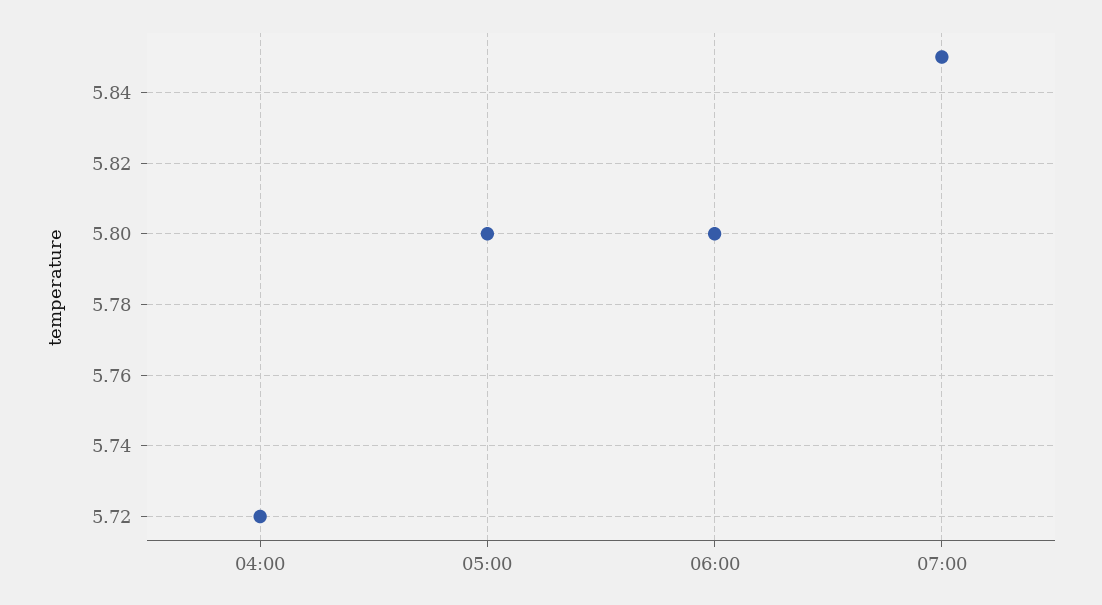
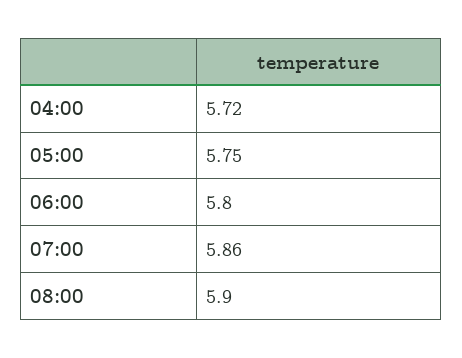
05:00: 5.8 -> 5.75
07:00: 5.85 -> 5.86
08:00: none -> 5.9

